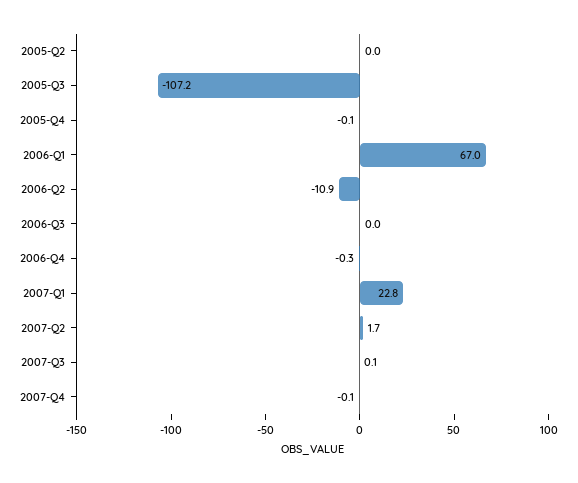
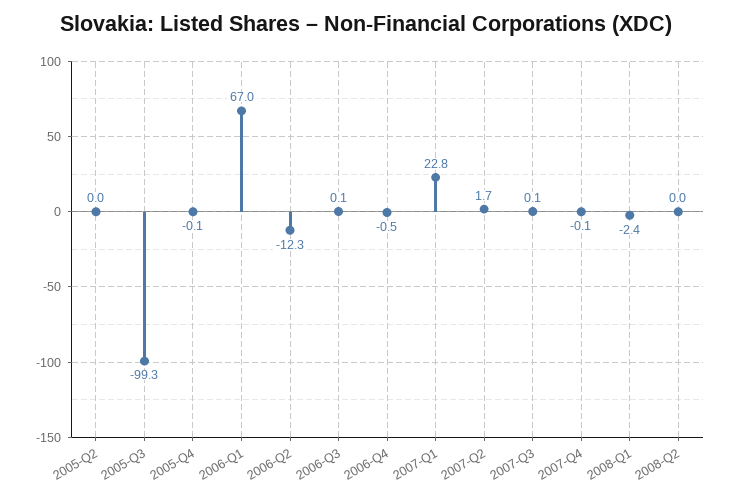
2005-Q3: -107.2 -> -99.3
2006-Q2: -10.9 -> -12.3
2006-Q3: 0 -> 0.1
2006-Q4: -0.3 -> -0.5
2008-Q1: none -> -2.4
2008-Q2: none -> 0

